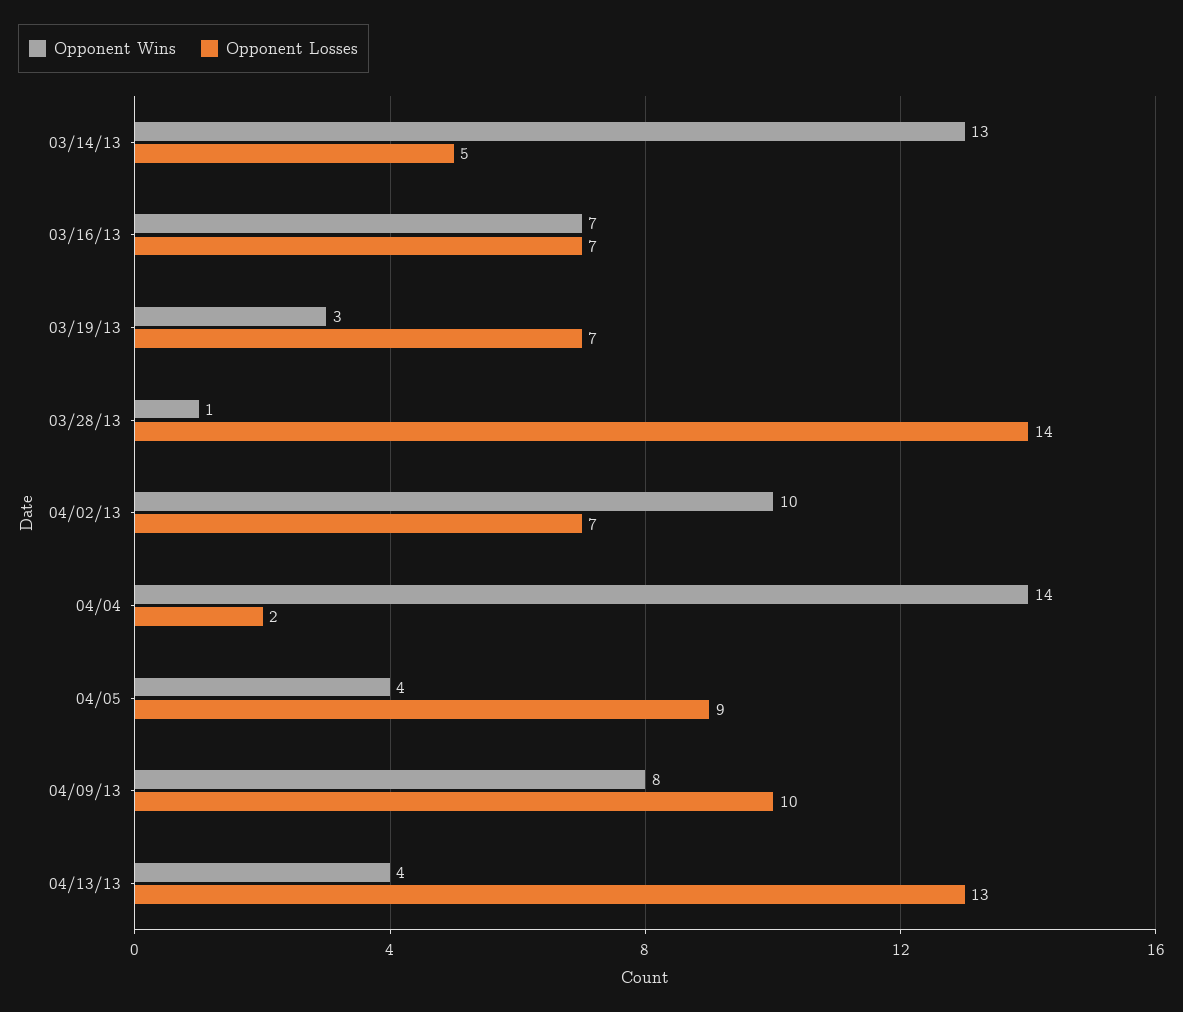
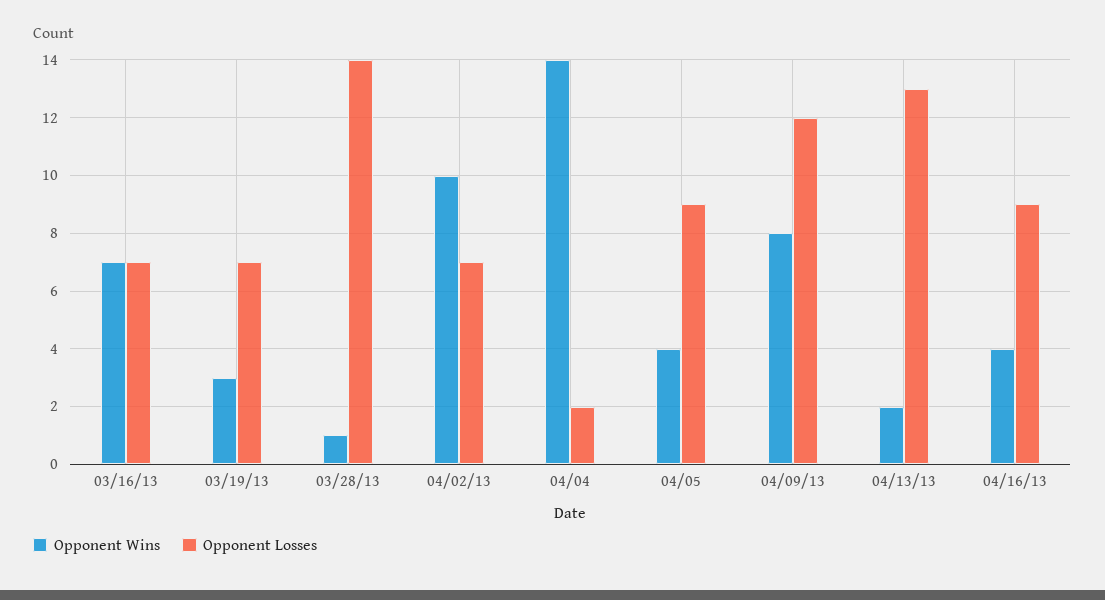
Opponent Wins, 03/14/13: 13 -> none
Opponent Losses, 03/14/13: 5 -> none
Opponent Losses, 04/09/13: 10 -> 12
Opponent Wins, 04/13/13: 4 -> 2
Opponent Wins, 04/16/13: none -> 4
Opponent Losses, 04/16/13: none -> 9

